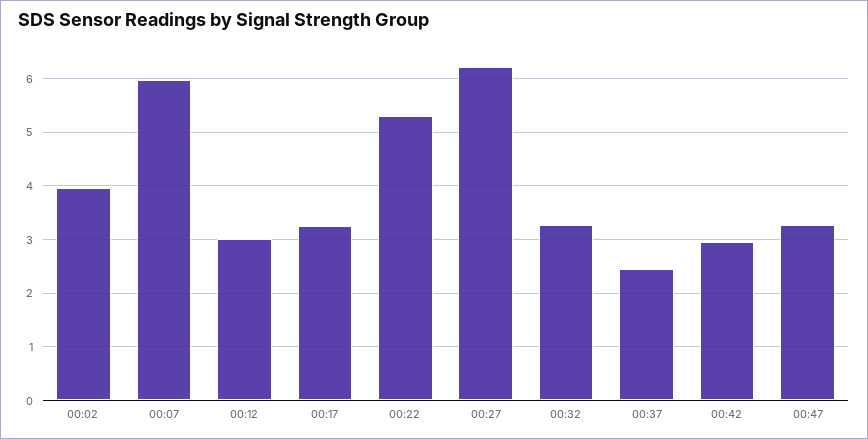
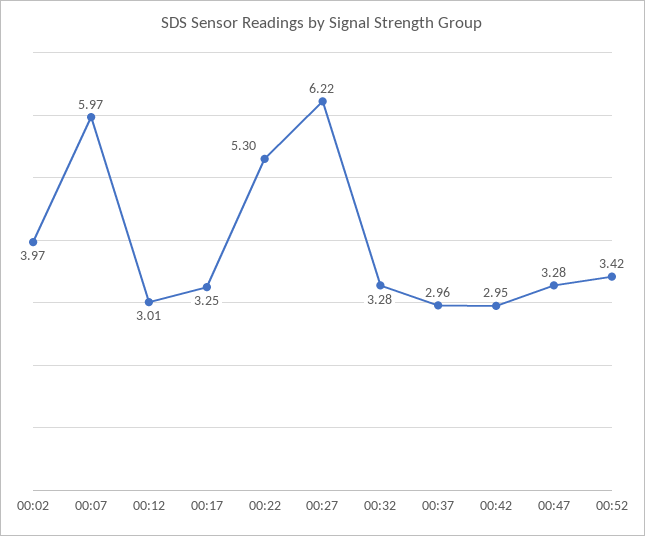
00:37: 2.4 -> 2.96
00:52: none -> 3.42

